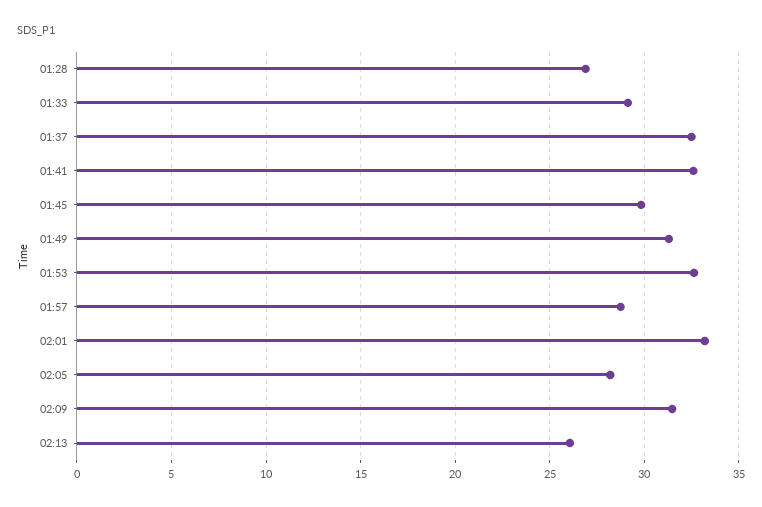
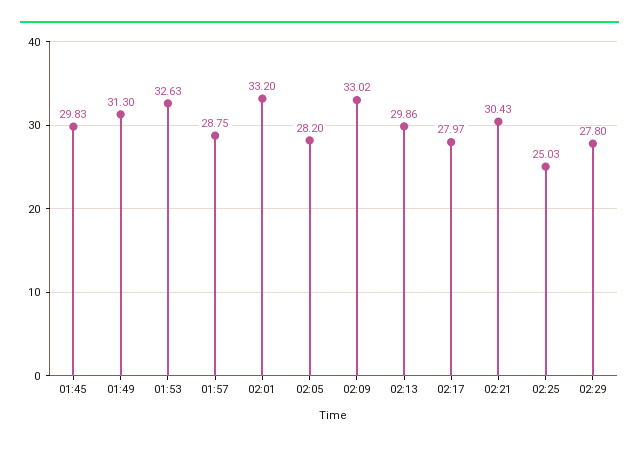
01:28: 27 -> none
01:33: 29 -> none
01:37: 32.5 -> none
01:41: 32.5 -> none
02:09: 31.5 -> 33.02
02:13: 26 -> 29.86
02:17: none -> 27.97
02:21: none -> 30.43
02:25: none -> 25.03
02:29: none -> 27.8

